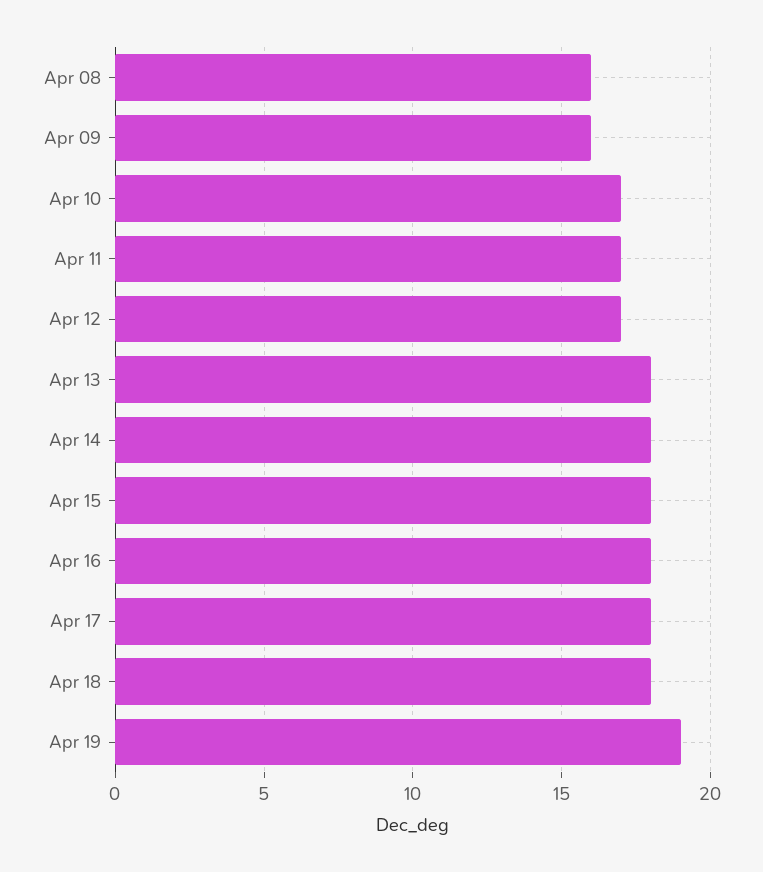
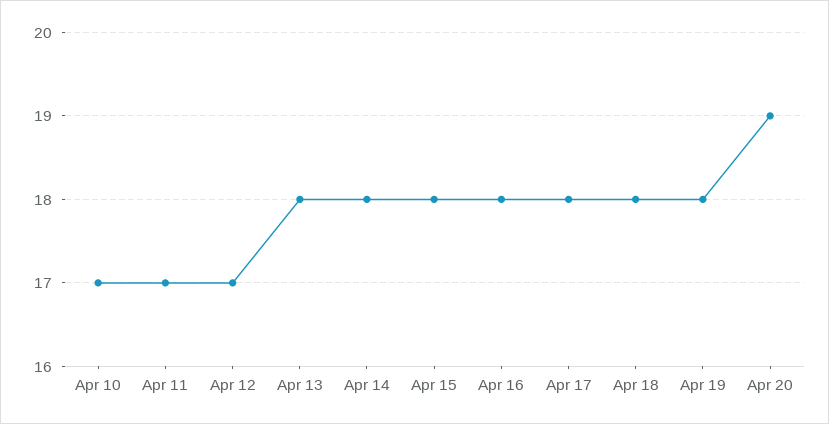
Apr 08: 16 -> none
Apr 09: 16 -> none
Apr 19: 19 -> 18
Apr 20: none -> 19

